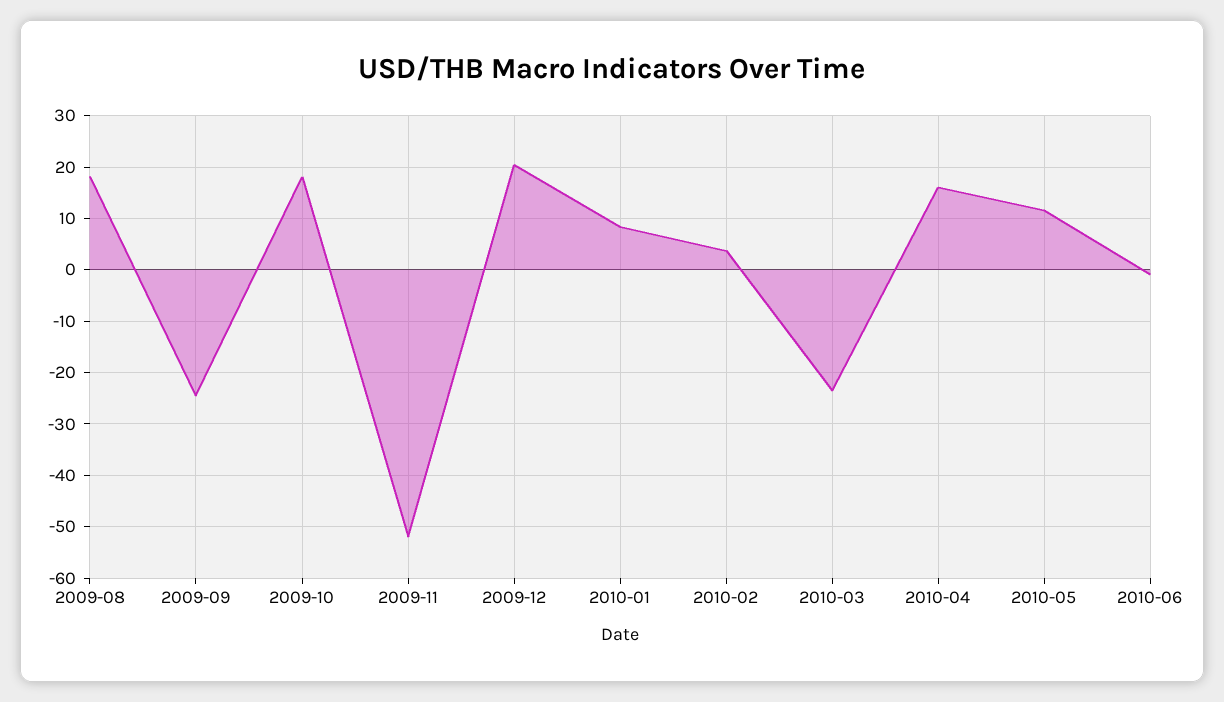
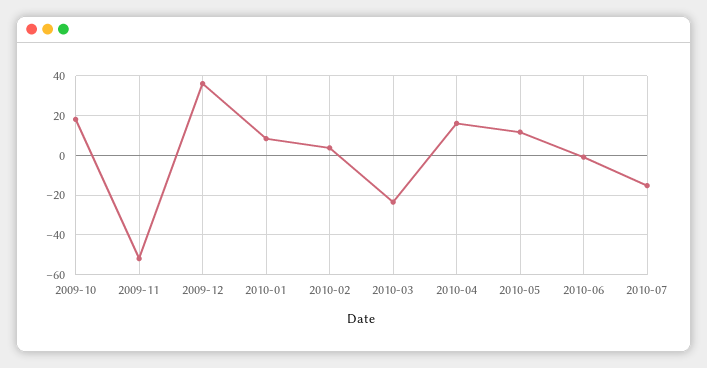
2009-08: 18 -> none
2009-09: -24 -> none
2009-12: 20 -> 35
2010-07: none -> -15

